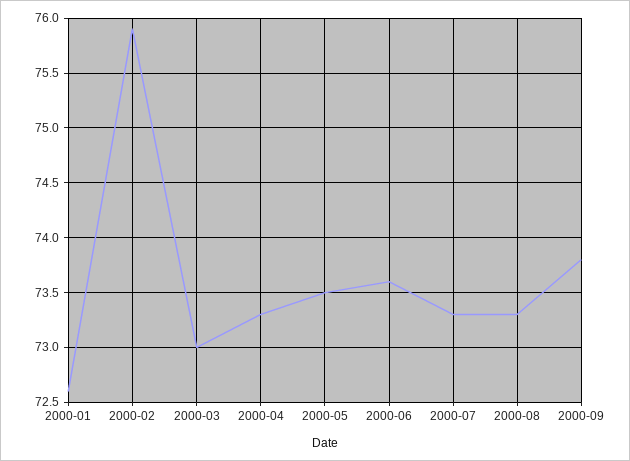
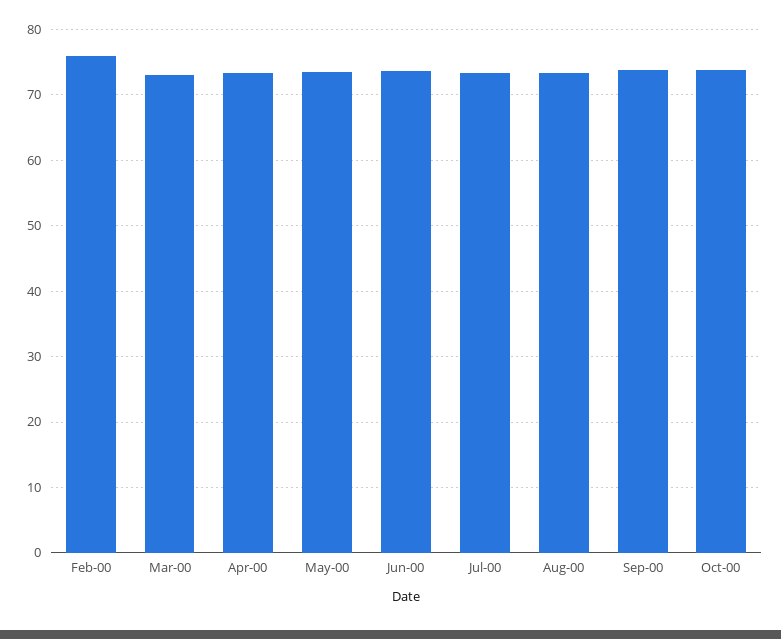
2000-01: 72.6 -> none
Oct-00: none -> 74

